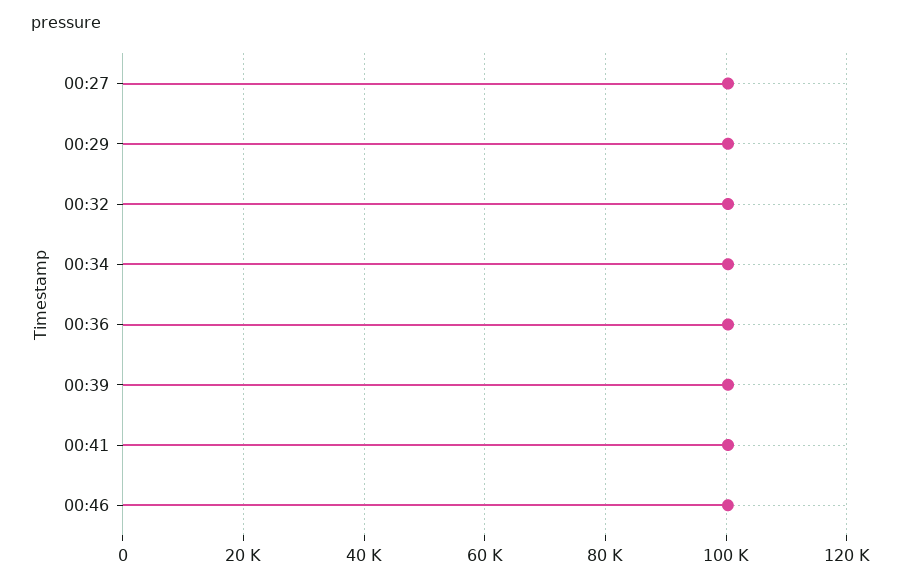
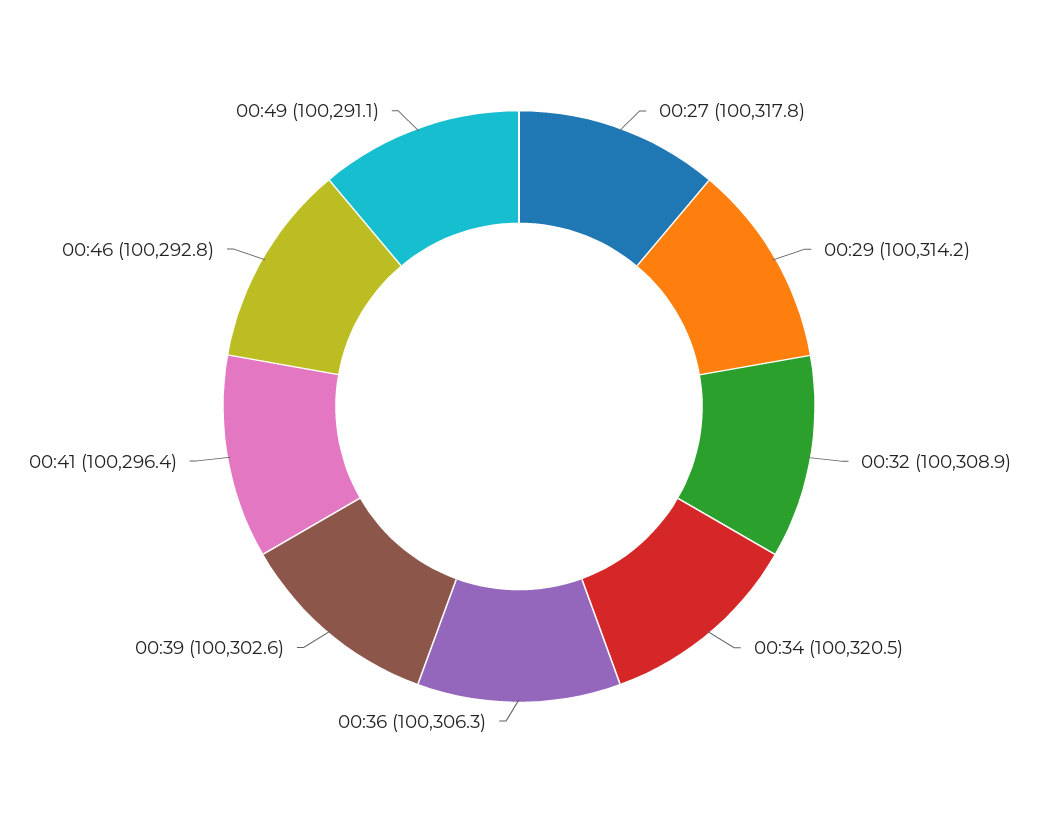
00:49: none -> 100291.1

